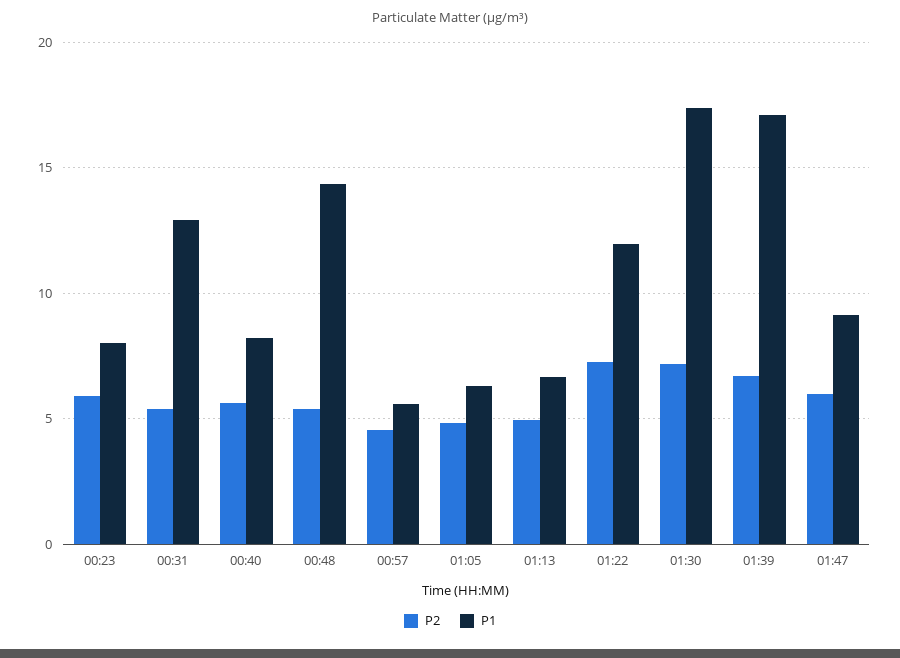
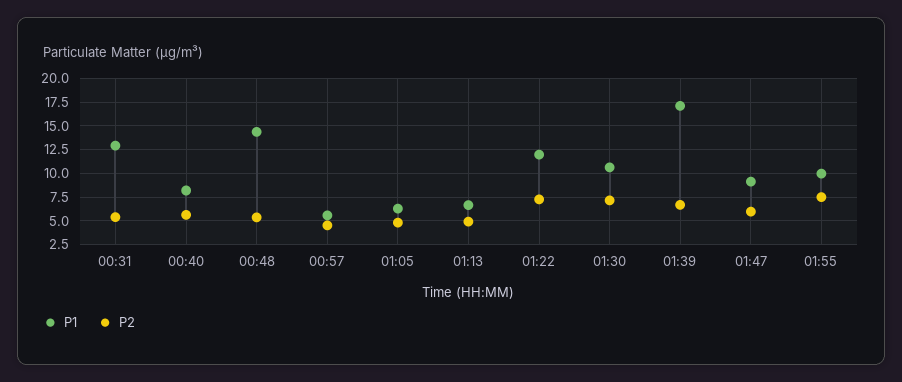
P2, 00:23: 6 -> none
P1, 00:23: 8 -> none
P1, 01:30: 17.5 -> 10
P1, 01:55: none -> 10
P2, 01:55: none -> 7.5

